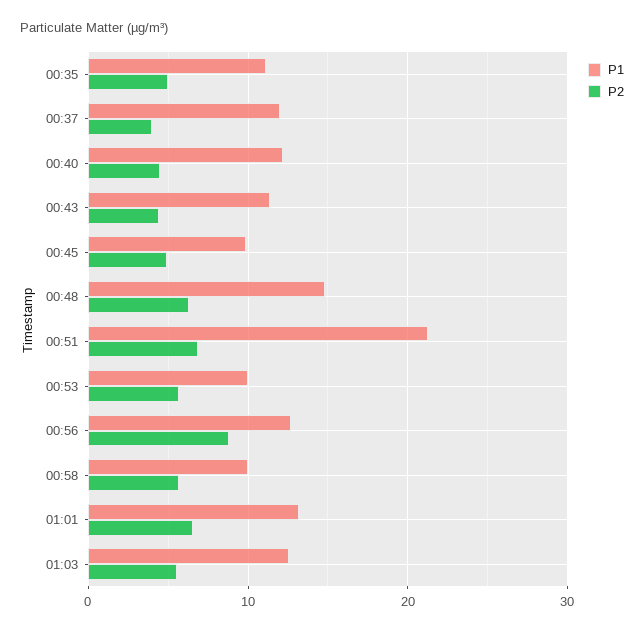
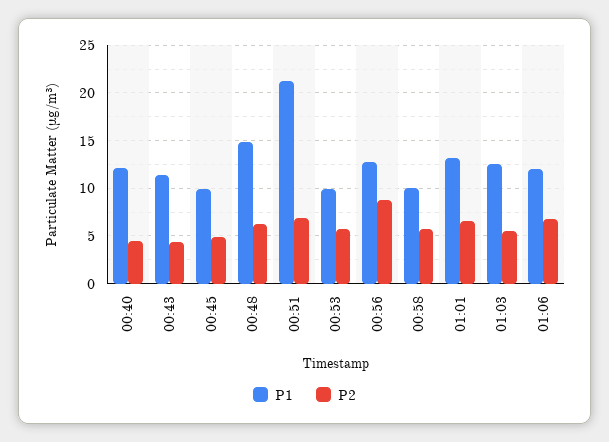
P1, 00:35: 11 -> none
P2, 00:35: 5 -> none
P1, 00:37: 12 -> none
P2, 00:37: 4 -> none
P1, 01:06: none -> 12
P2, 01:06: none -> 7

